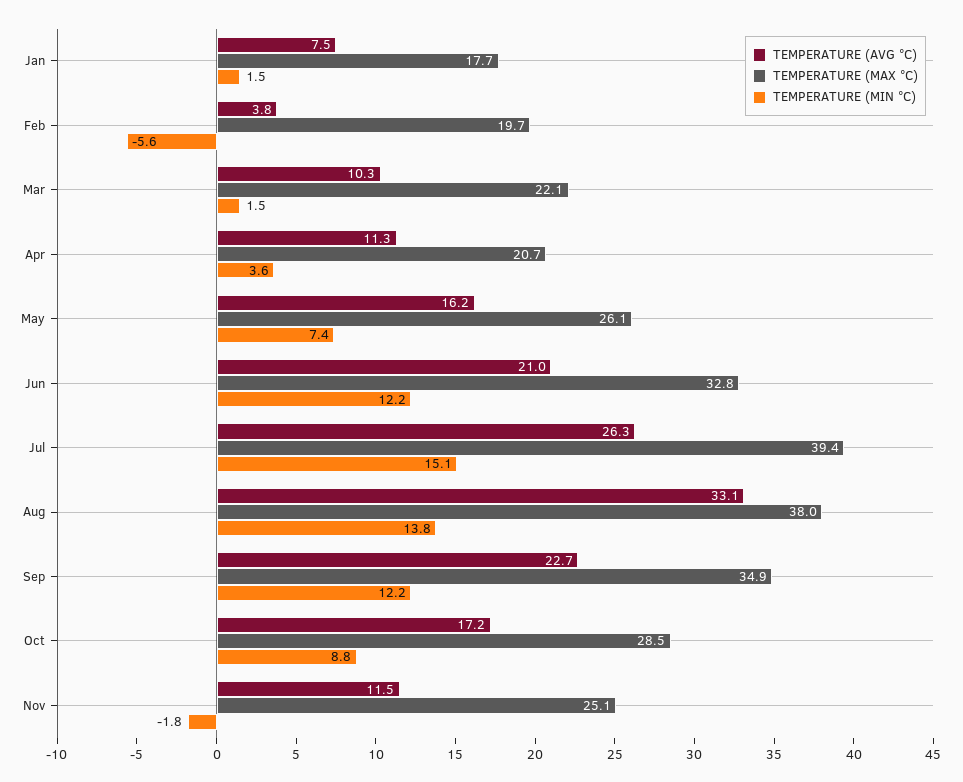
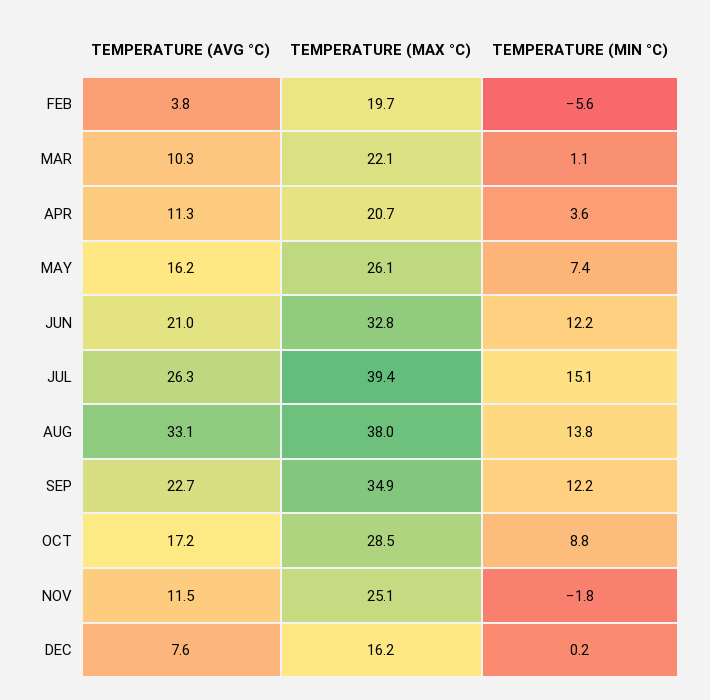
TEMPERATURE (AVG °C), Jan: 7.5 -> none
TEMPERATURE (MAX °C), Jan: 17.7 -> none
TEMPERATURE (MIN °C), Jan: 1.5 -> none
TEMPERATURE (MIN °C), Mar: 1.5 -> 1.1
TEMPERATURE (AVG °C), DEC: none -> 7.6
TEMPERATURE (MAX °C), DEC: none -> 16.2
TEMPERATURE (MIN °C), DEC: none -> 0.2

